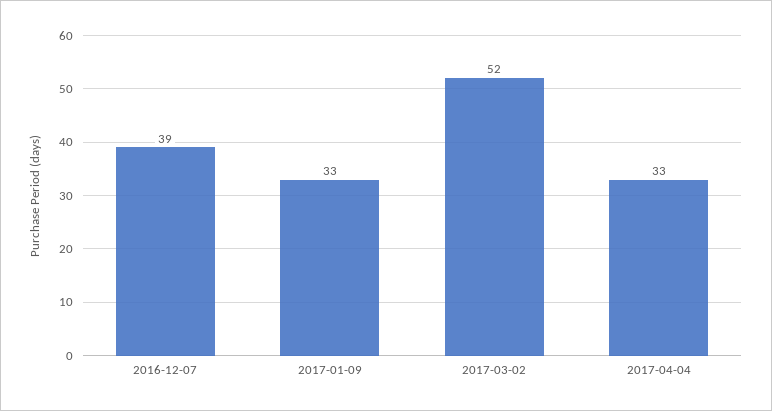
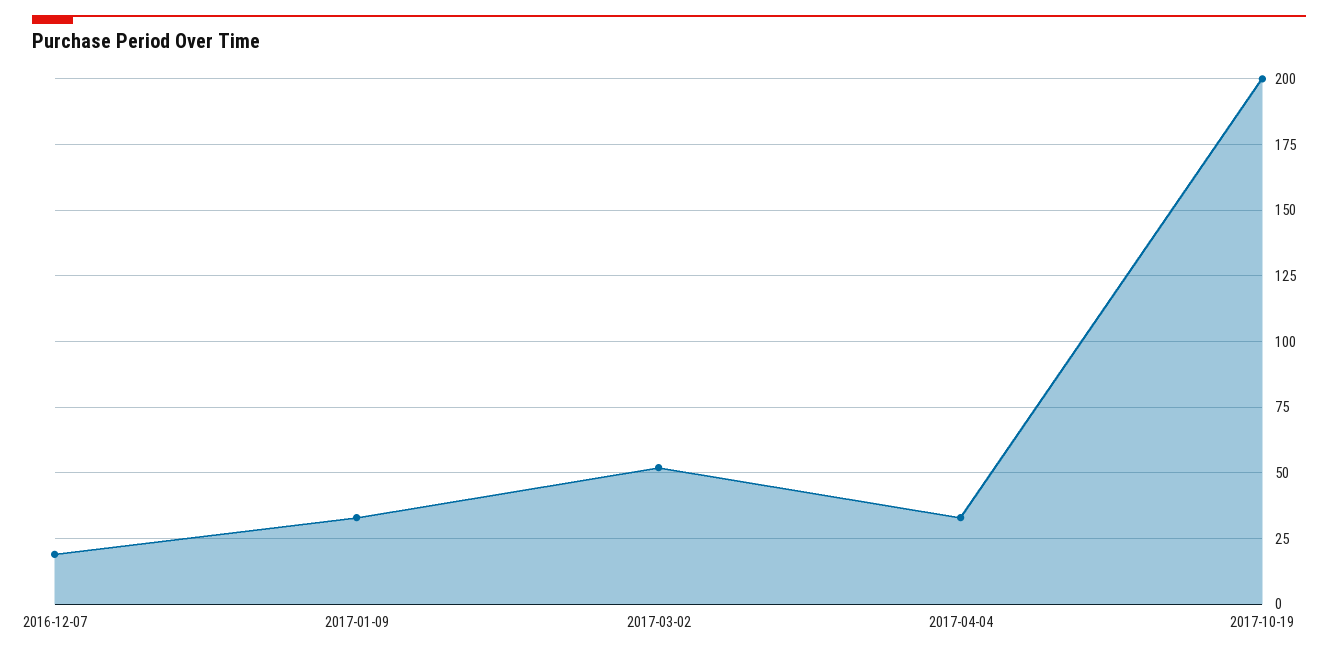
2016-12-07: 39 -> 20
2017-10-19: none -> 200

